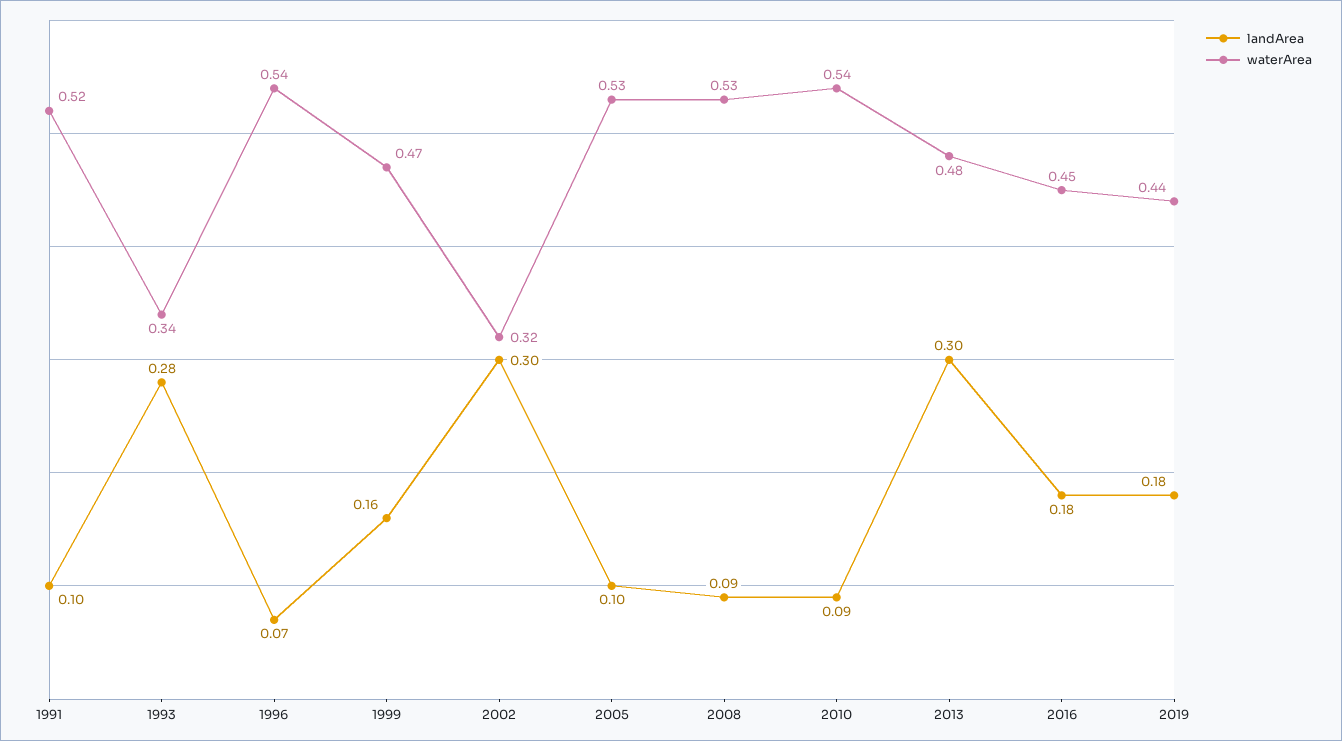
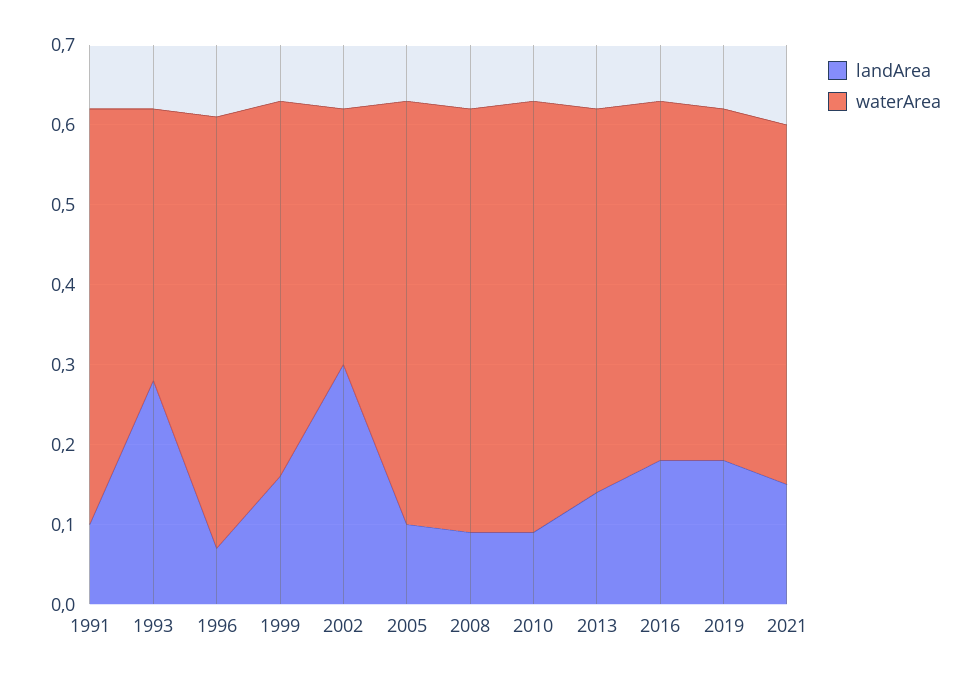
landArea, 2013: 0.3 -> 0.15
landArea, 2021: none -> 0.15
waterArea, 2021: none -> 0.45

